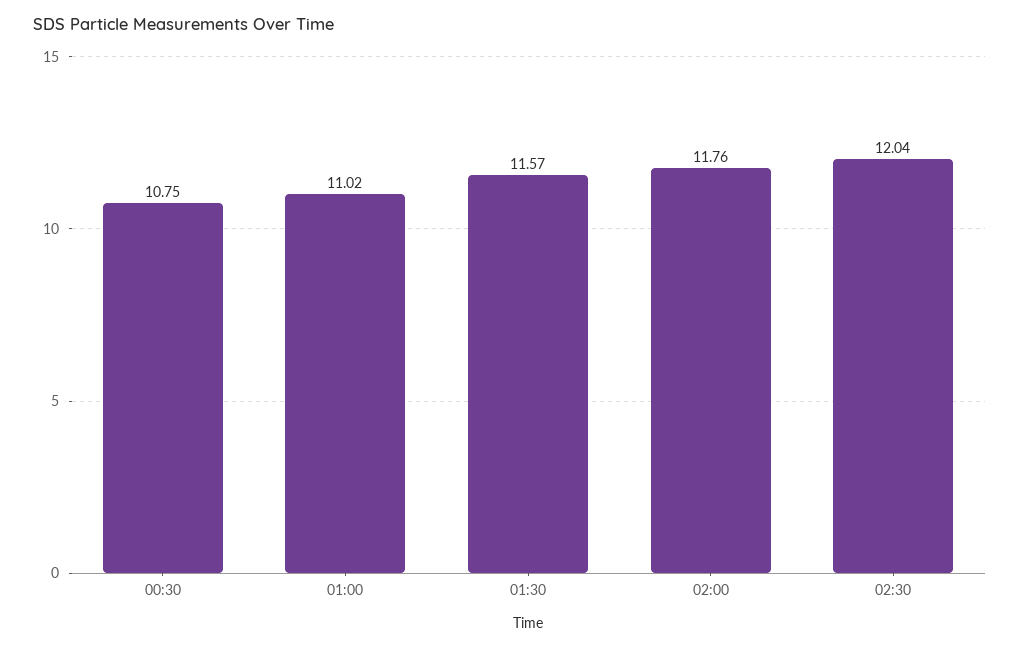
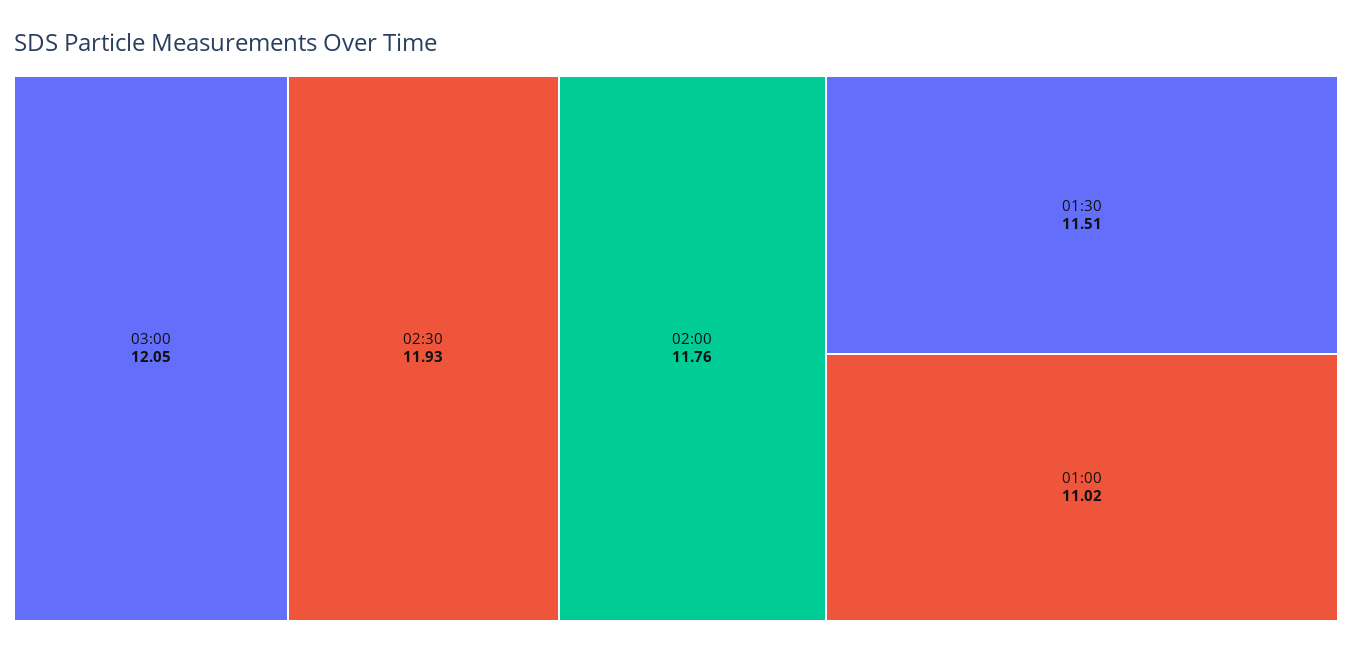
00:30: 10.75 -> none
01:30: 11.57 -> 11.51
02:30: 12.04 -> 11.93
03:00: none -> 12.05

